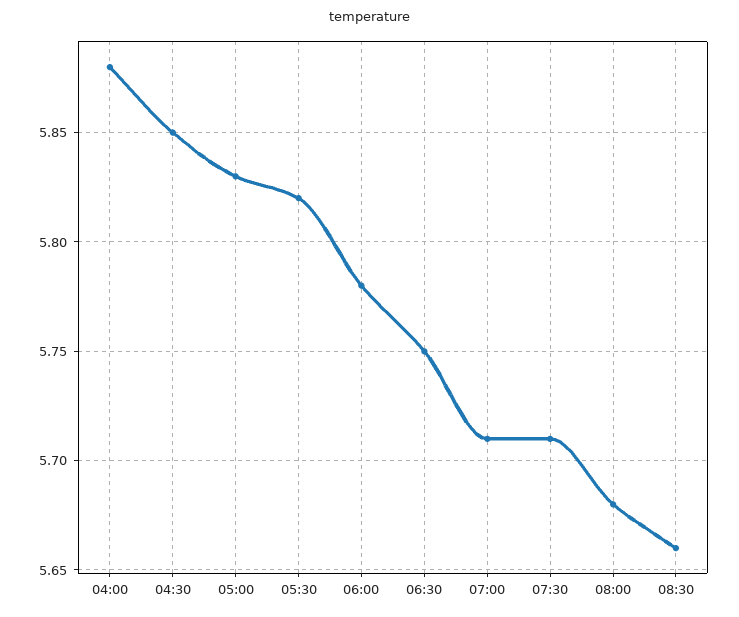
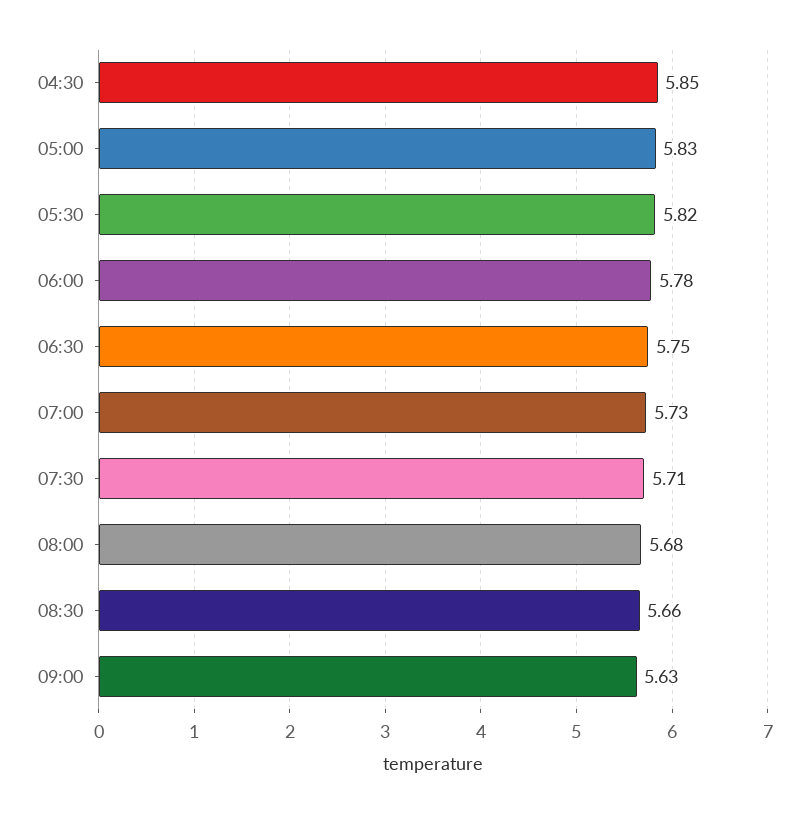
04:00: 5.88 -> none
07:00: 5.71 -> 5.73
09:00: none -> 5.63

